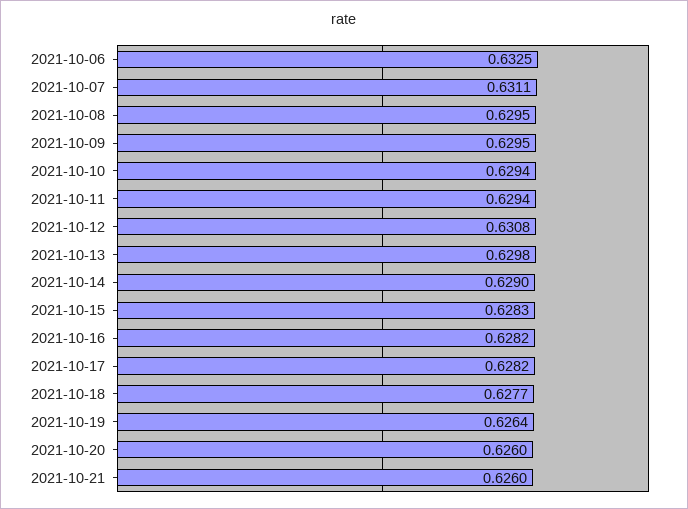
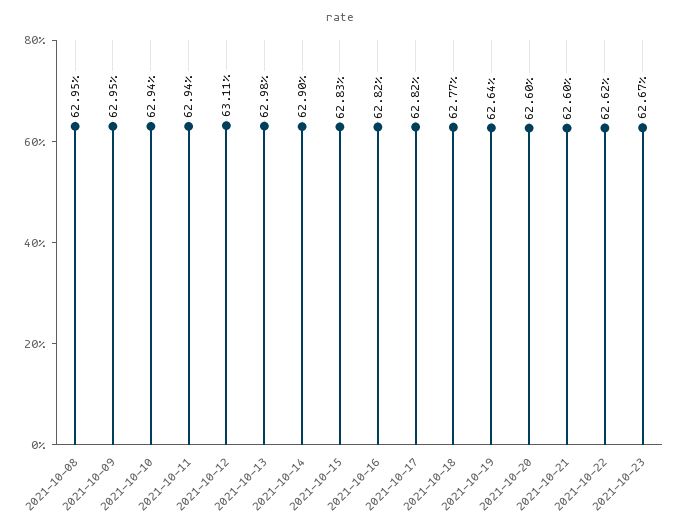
2021-10-06: 0.6325 -> none
2021-10-07: 0.6311 -> none
2021-10-12: 0.6308 -> 0.6311
2021-10-22: none -> 0.6262
2021-10-23: none -> 0.6267

